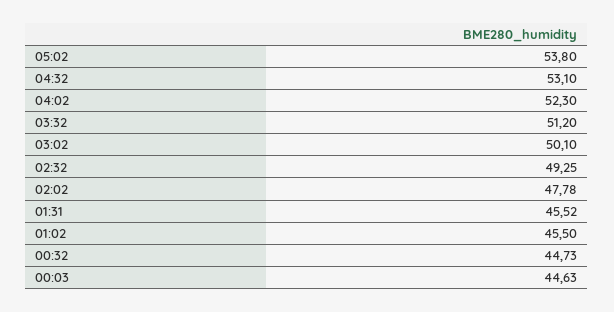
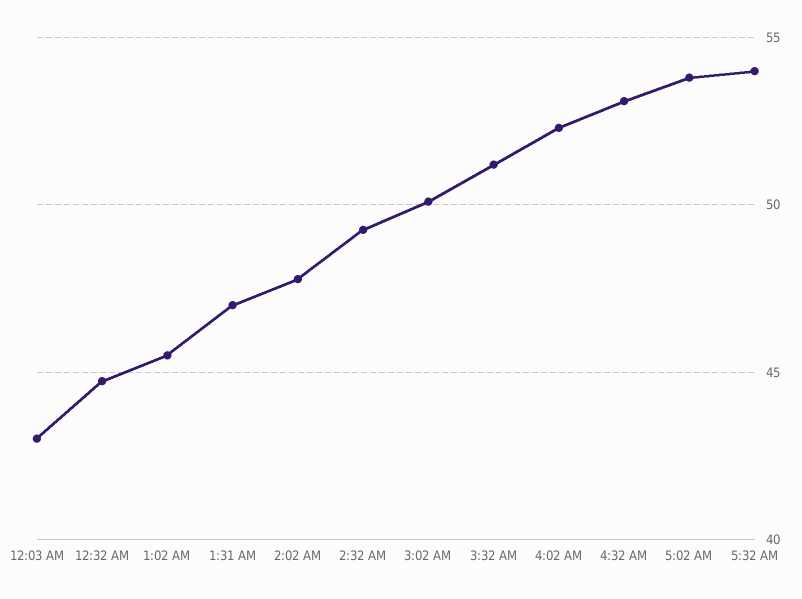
01:31: 45.52 -> 47
00:03: 44.63 -> 43
5:32 AM: none -> 54

